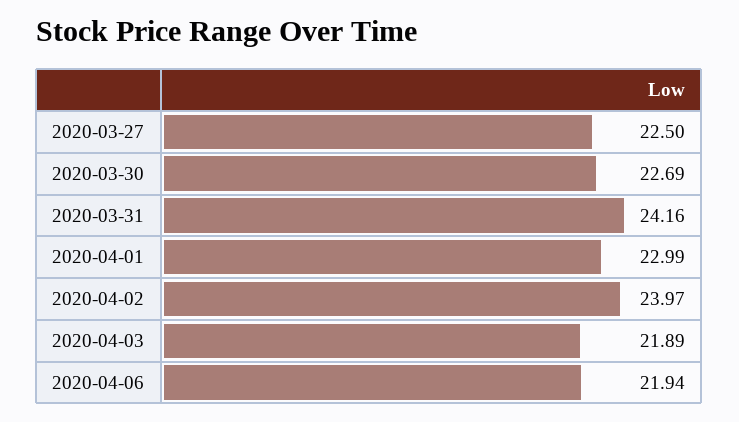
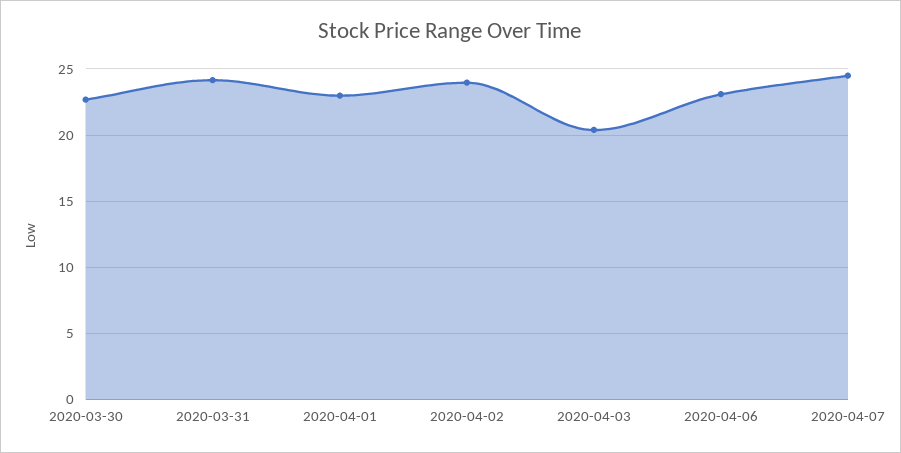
2020-03-27: 22.5 -> none
2020-04-03: 21.89 -> 20.5
2020-04-06: 21.94 -> 23
2020-04-07: none -> 24.5

